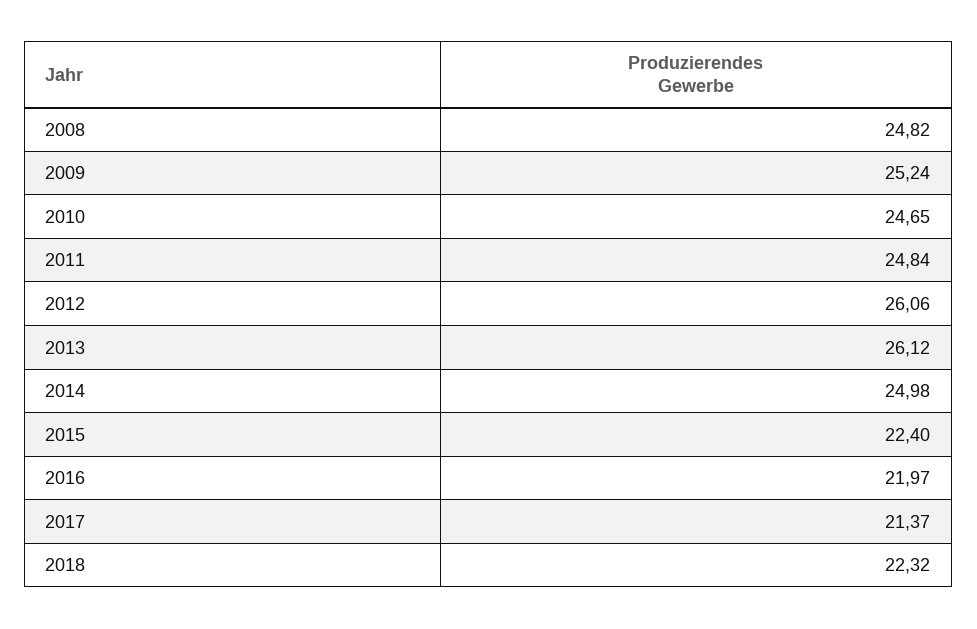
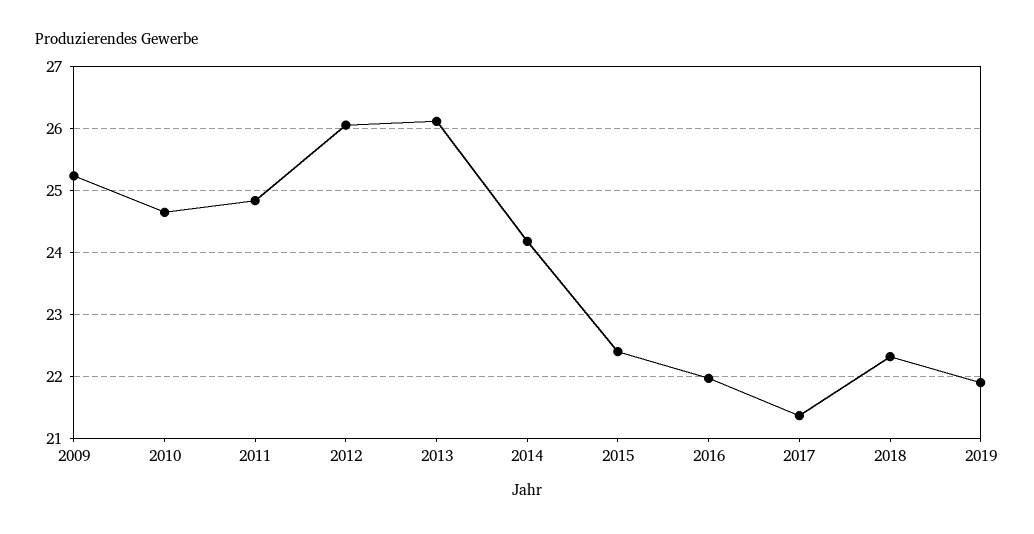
2008: 24.82 -> none
2014: 24.98 -> 24.2
2019: none -> 21.9

